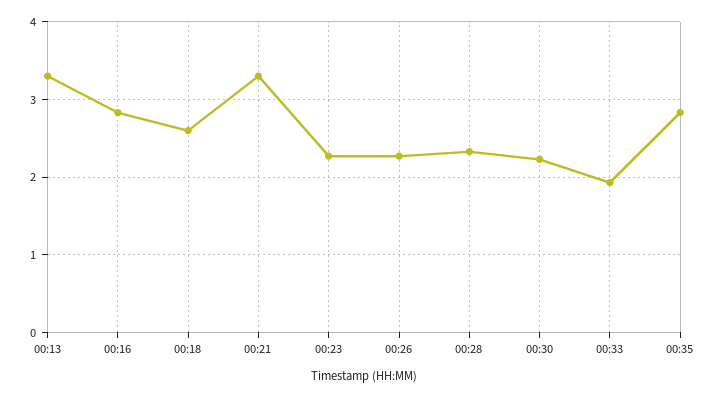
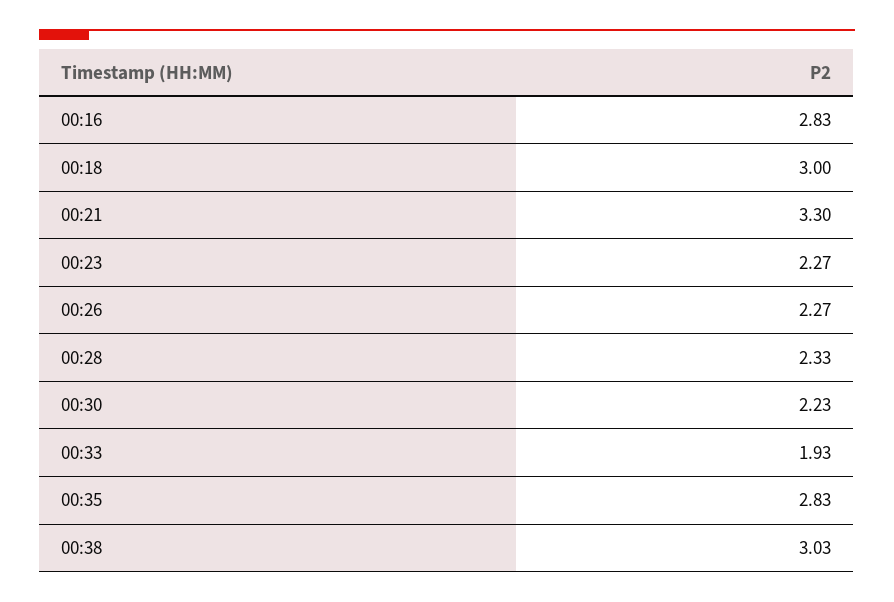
00:13: 3.3 -> none
00:18: 2.6 -> 3
00:38: none -> 3.03

